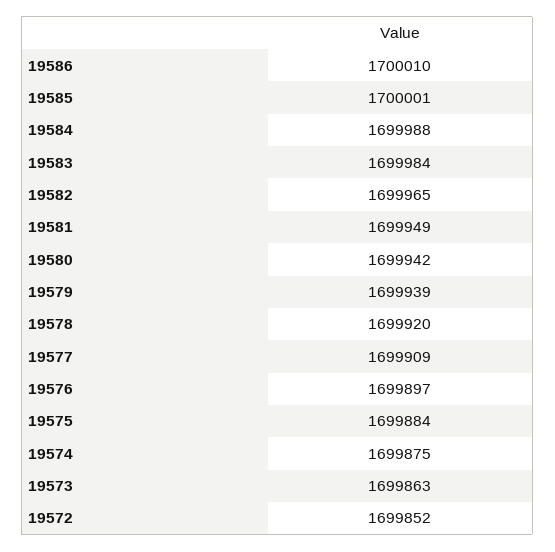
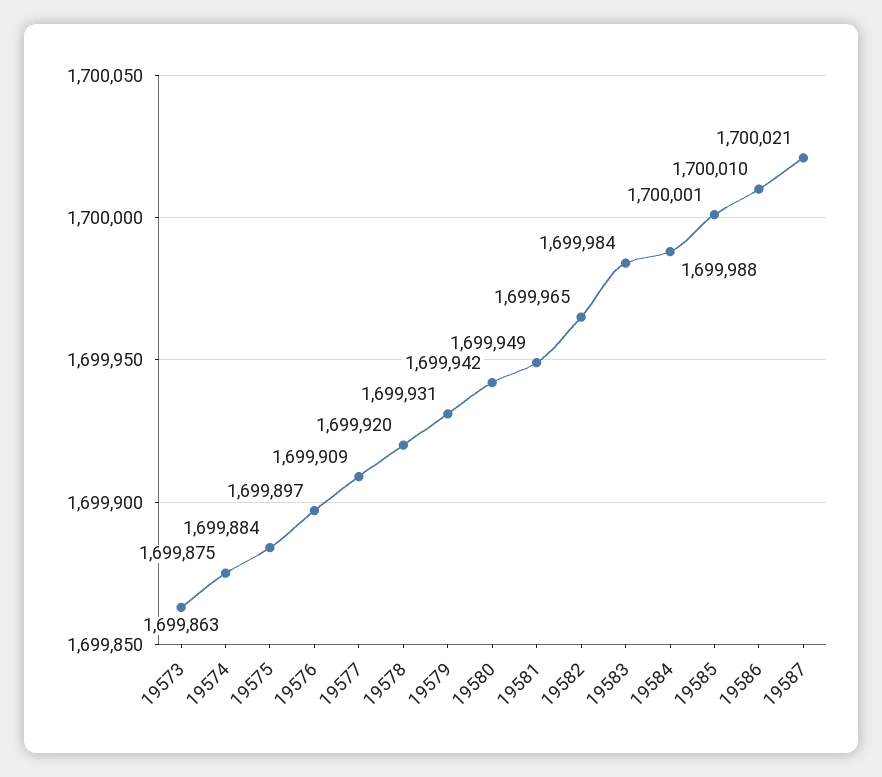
19579: 1699939 -> 1699931
19572: 1699852 -> none
19587: none -> 1700021

